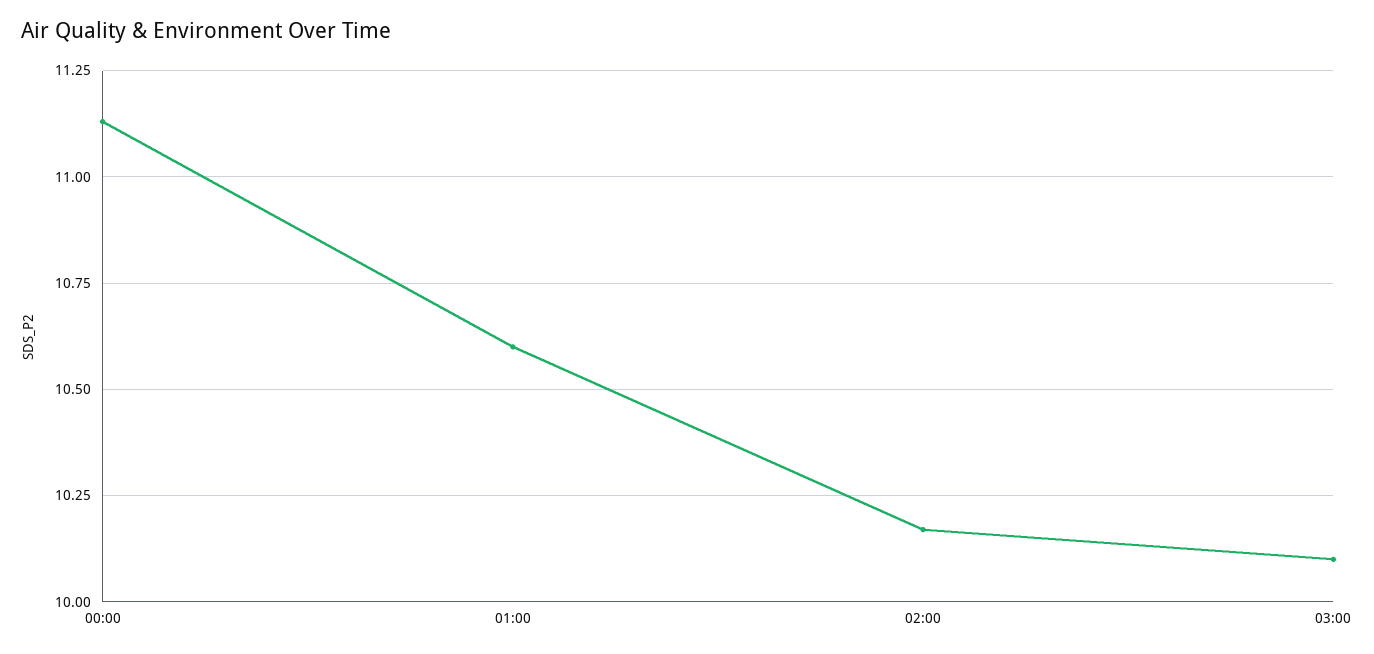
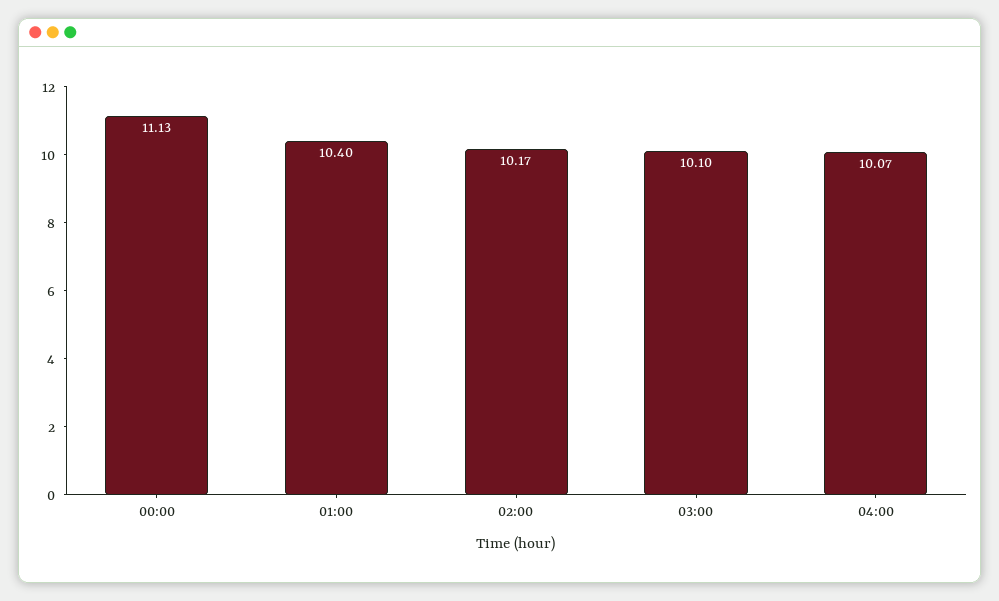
01:00: 10.6 -> 10.4
04:00: none -> 10.07

